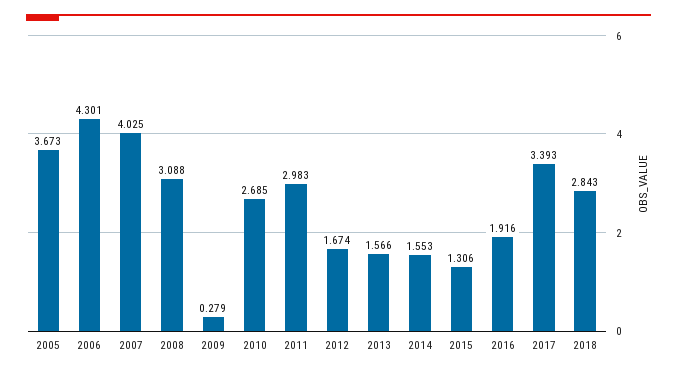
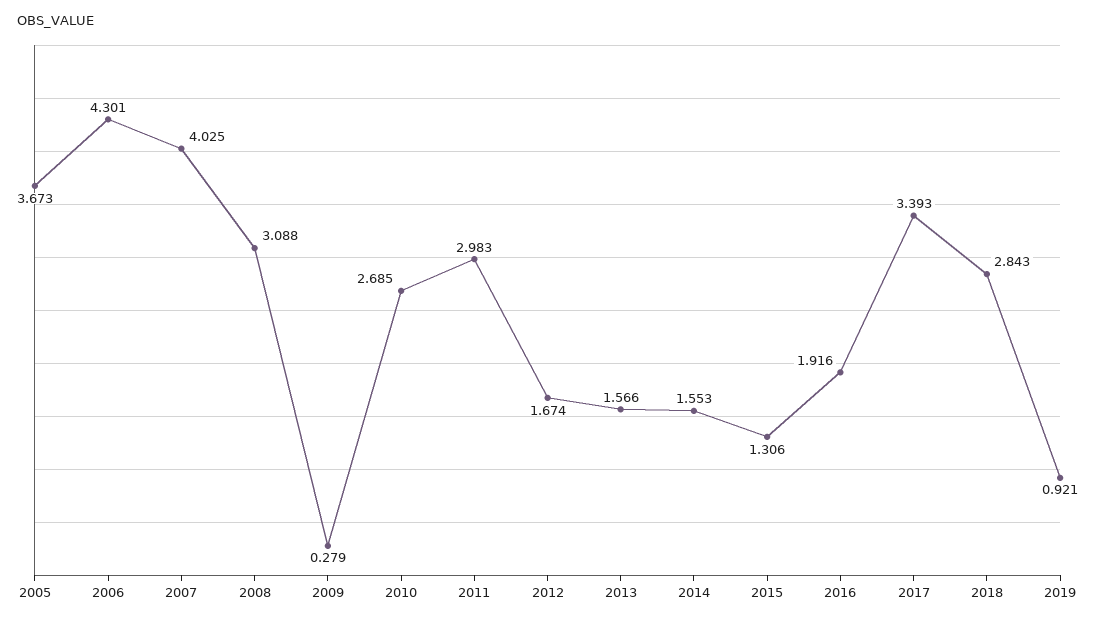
2019: none -> 0.921

